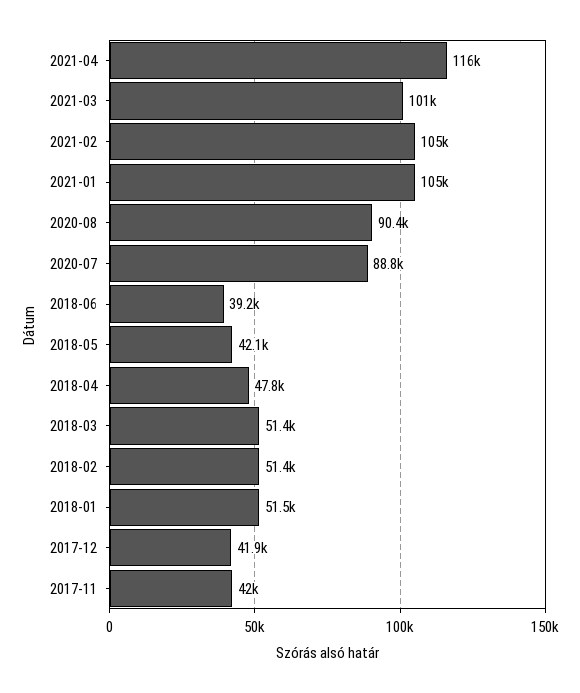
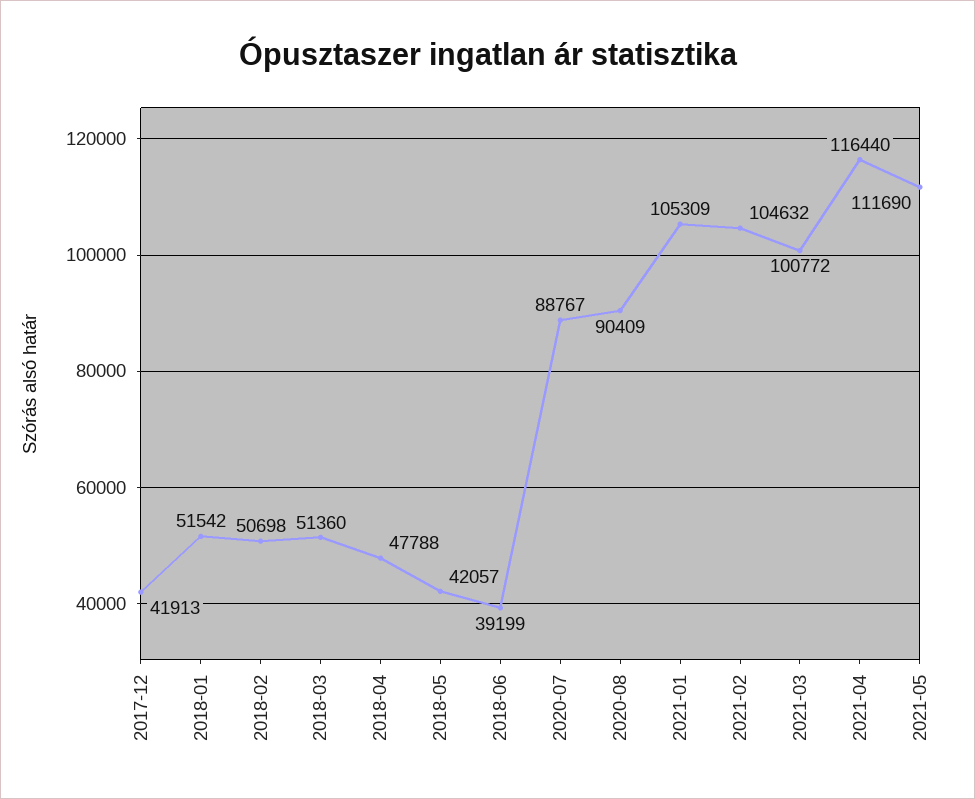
2018-02: 51400 -> 50698
2017-11: 42000 -> none
2021-05: none -> 111690

